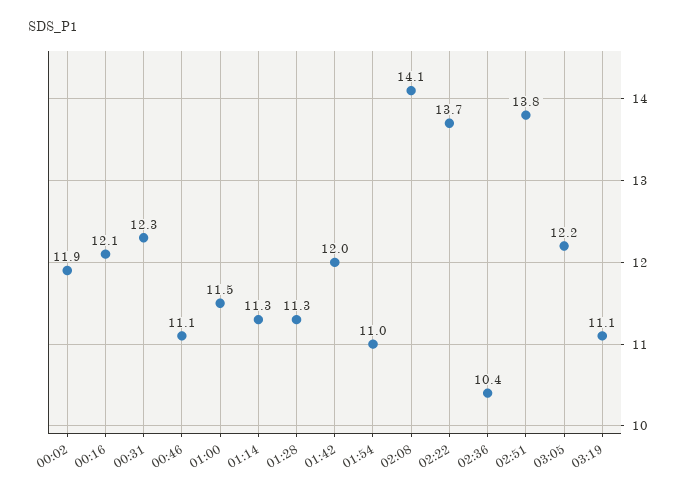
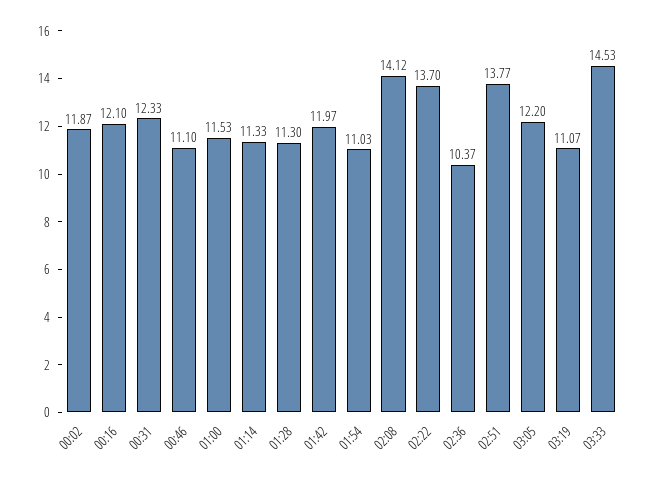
03:33: none -> 14.53

